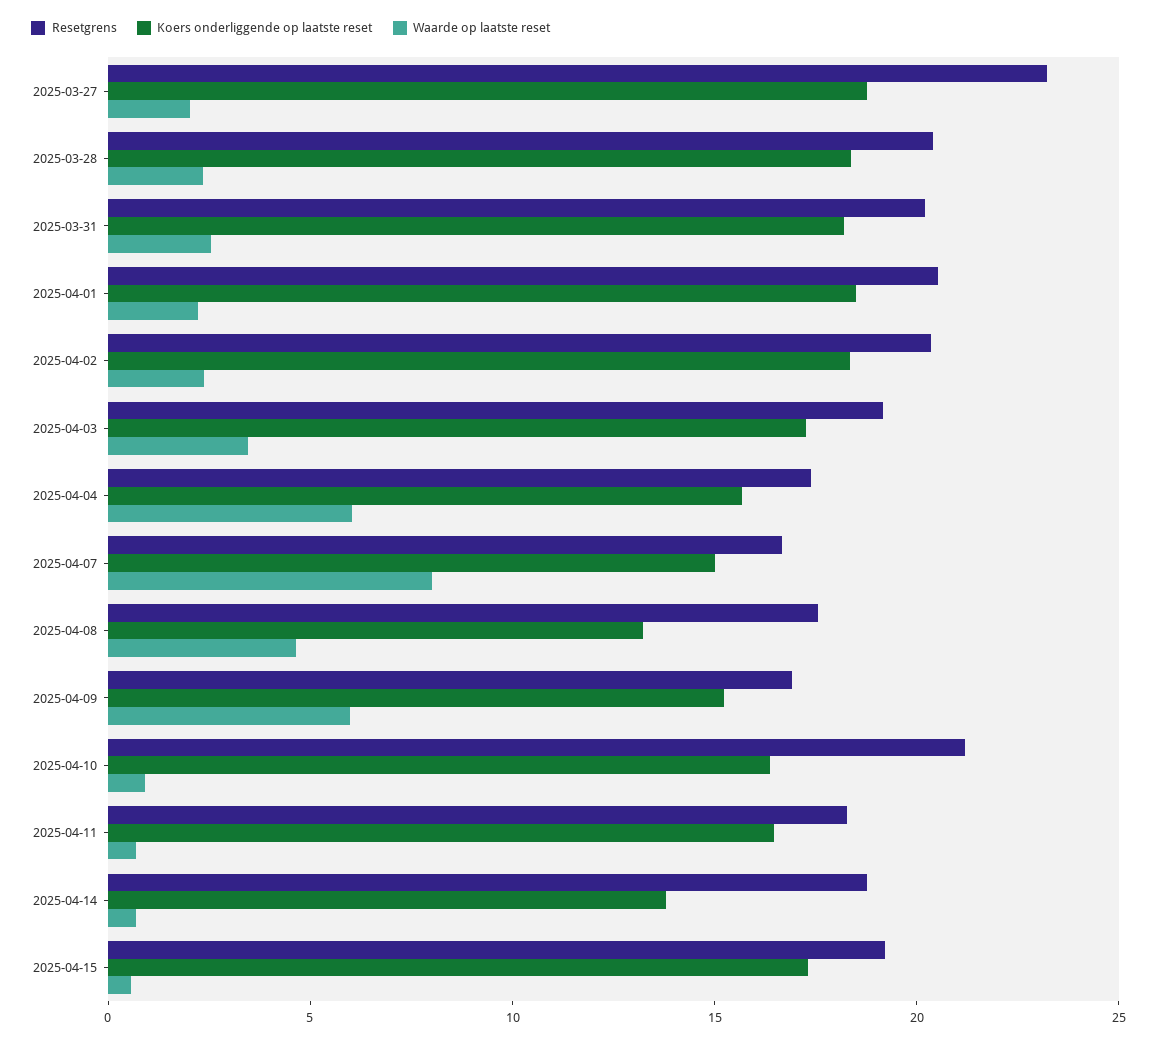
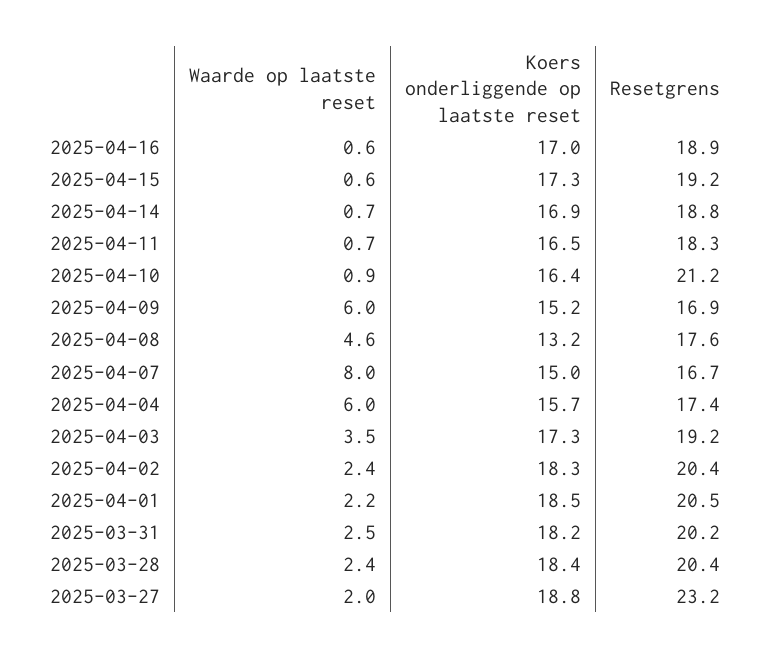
Koers onderliggende op laatste reset, 2025-04-14: 14 -> 16.9
Waarde op laatste reset, 2025-04-16: none -> 0.6
Koers onderliggende op laatste reset, 2025-04-16: none -> 17
Resetgrens, 2025-04-16: none -> 18.9

